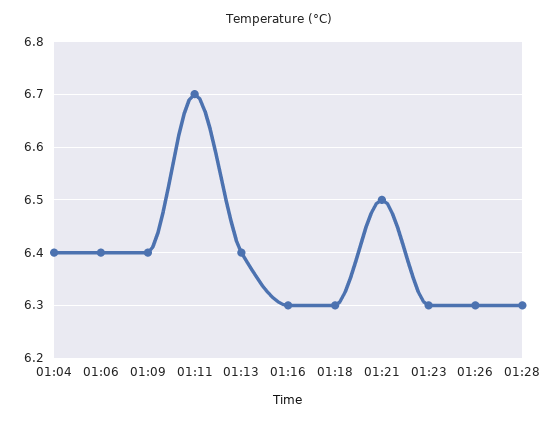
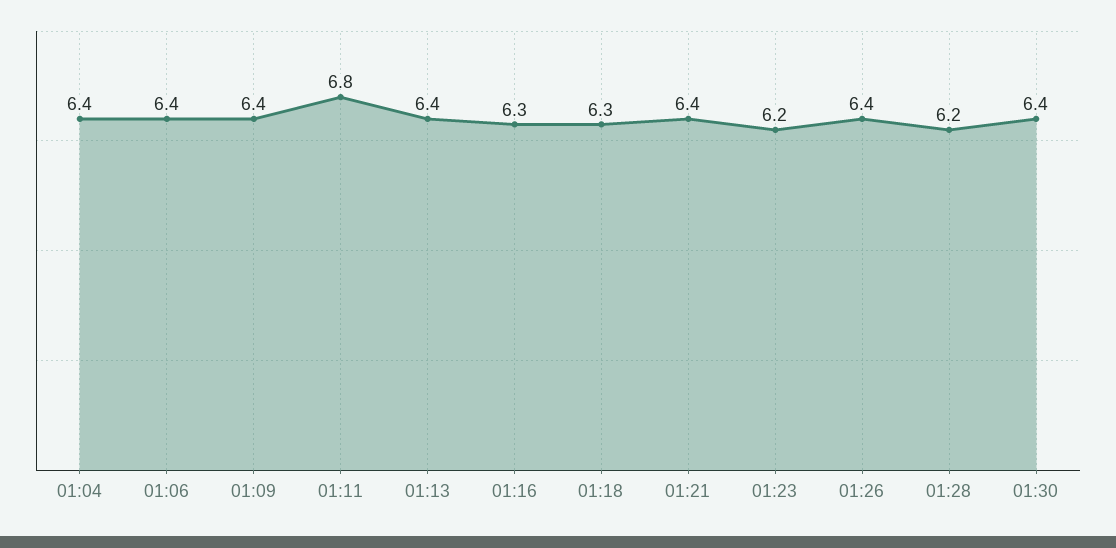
01:11: 6.7 -> 6.8
01:21: 6.5 -> 6.4
01:23: 6.3 -> 6.2
01:26: 6.3 -> 6.4
01:28: 6.3 -> 6.2
01:30: none -> 6.4

